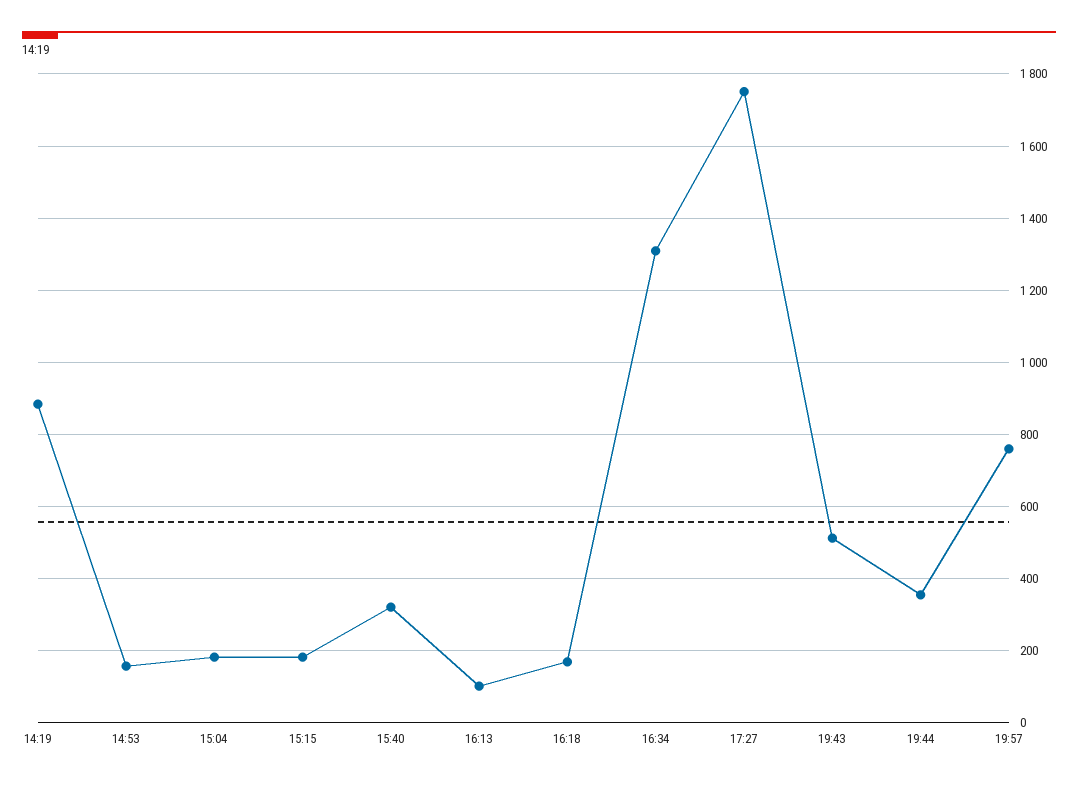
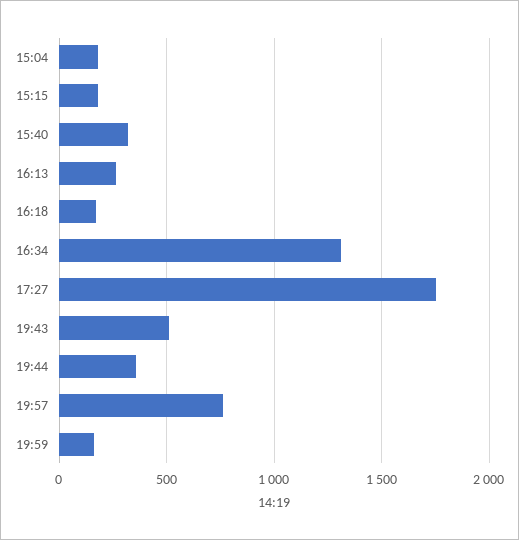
14:19: 880 -> none
14:53: 160 -> none
16:13: 100 -> 250
19:59: none -> 150

